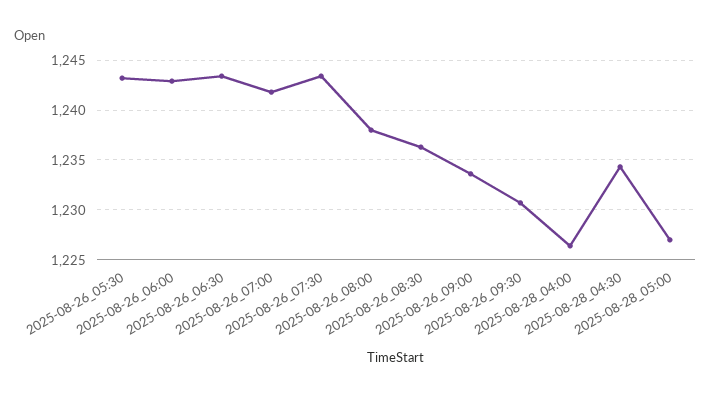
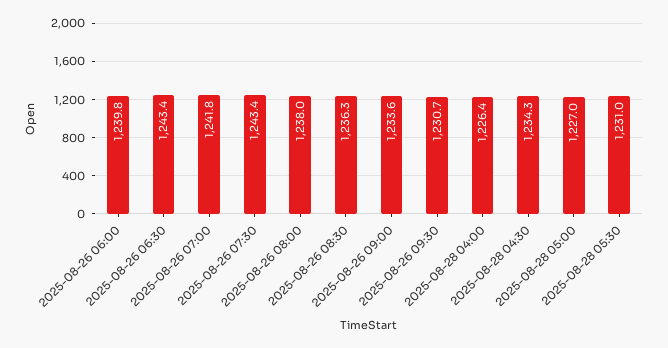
2025-08-26_05:30: 1243 -> none
2025-08-26_06:00: 1243 -> 1239.8
2025-08-28 05:30: none -> 1231

